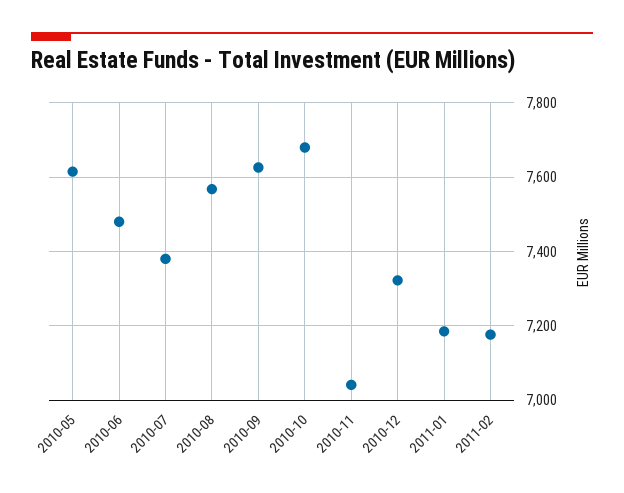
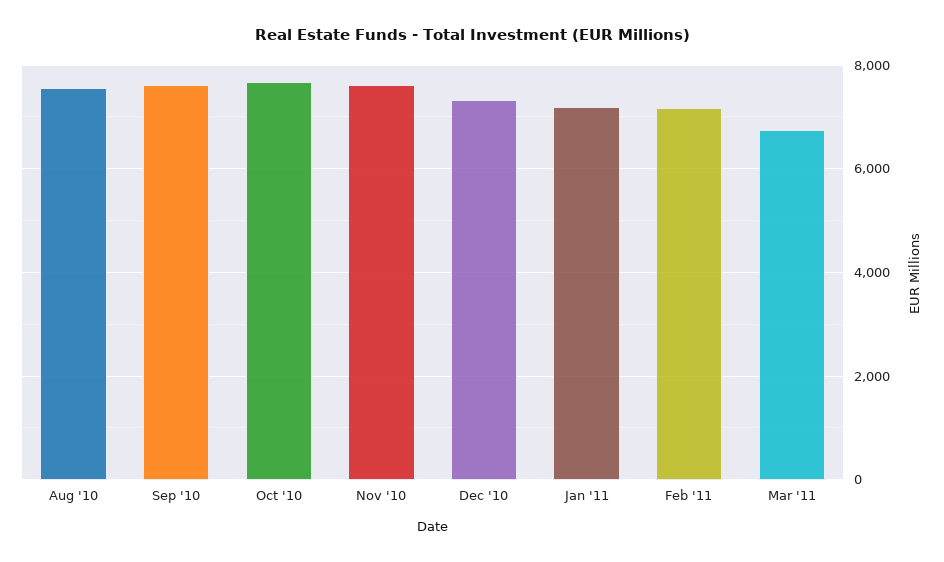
2010-05: 7620 -> none
2010-06: 7480 -> none
2010-07: 7380 -> none
2010-11: 7040 -> 7600
Mar '11: none -> 6800

